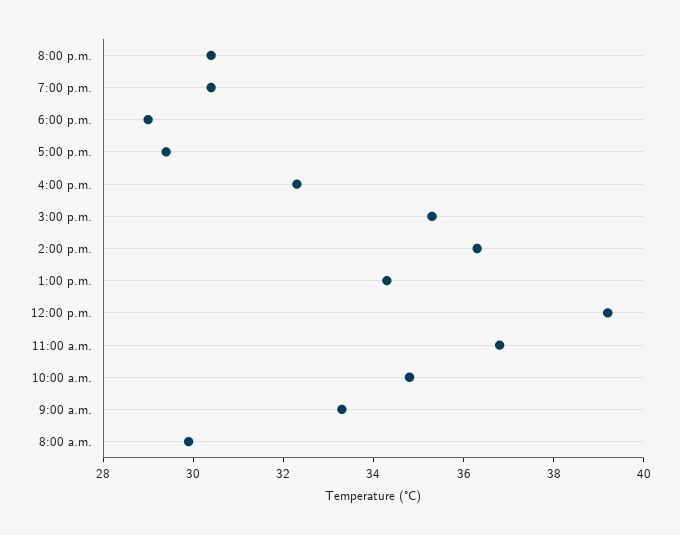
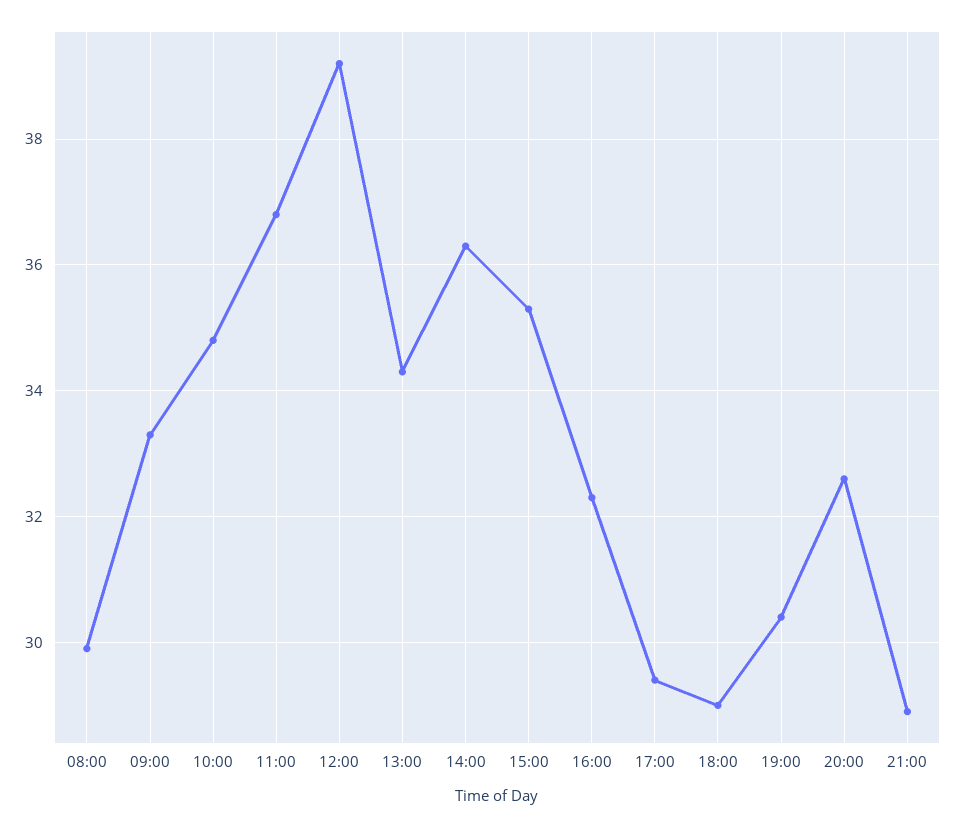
8:00 p.m.: 30.5 -> 32.5
21:00: none -> 29

